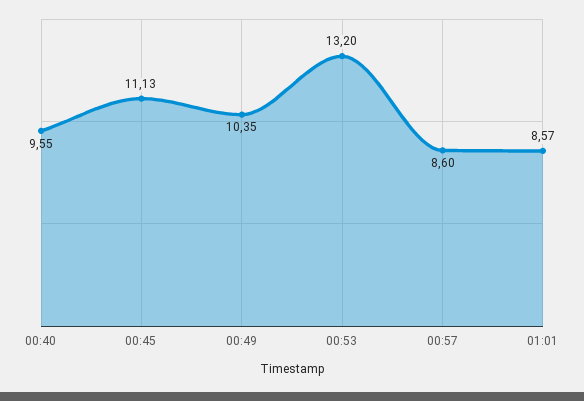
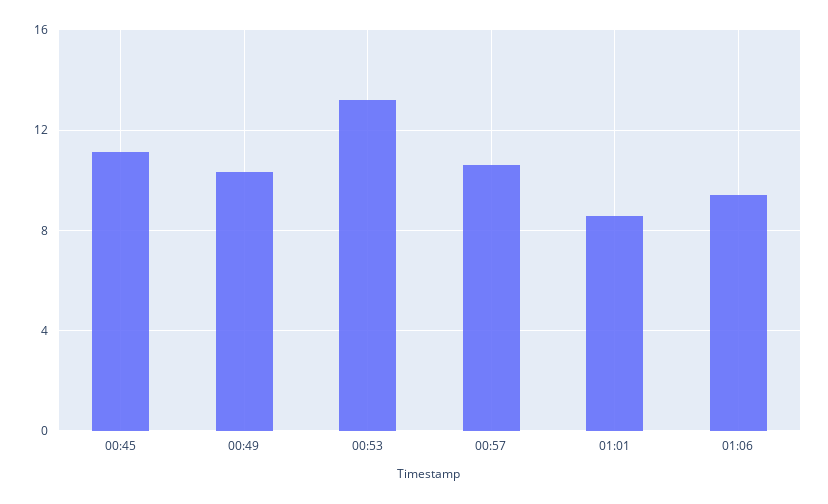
00:40: 9.55 -> none
00:57: 8.6 -> 10.5
01:06: none -> 9.5

